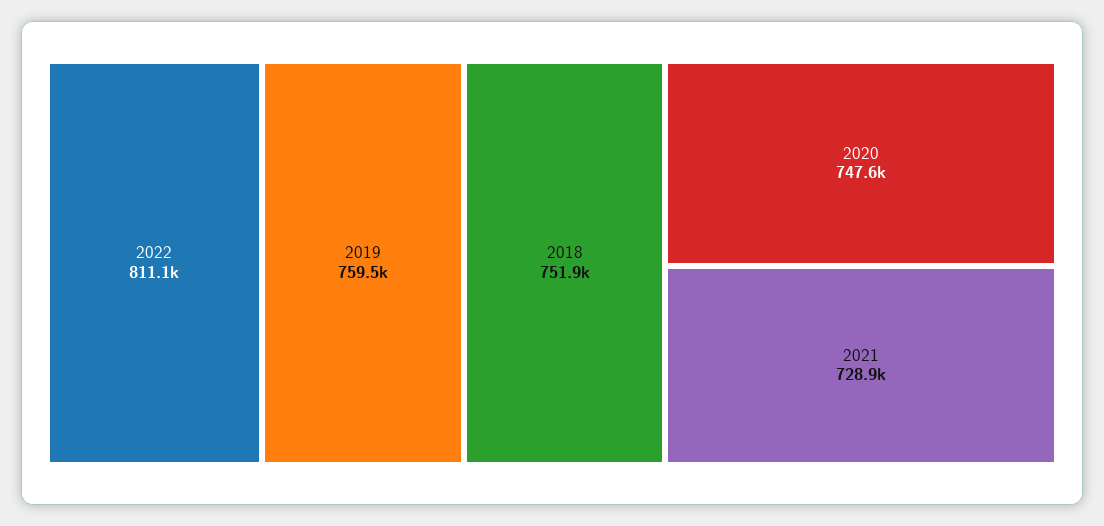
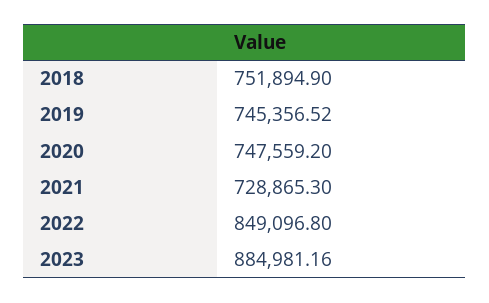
2022: 811100 -> 849096.8
2019: 759500 -> 745356.52
2023: none -> 884981.16

